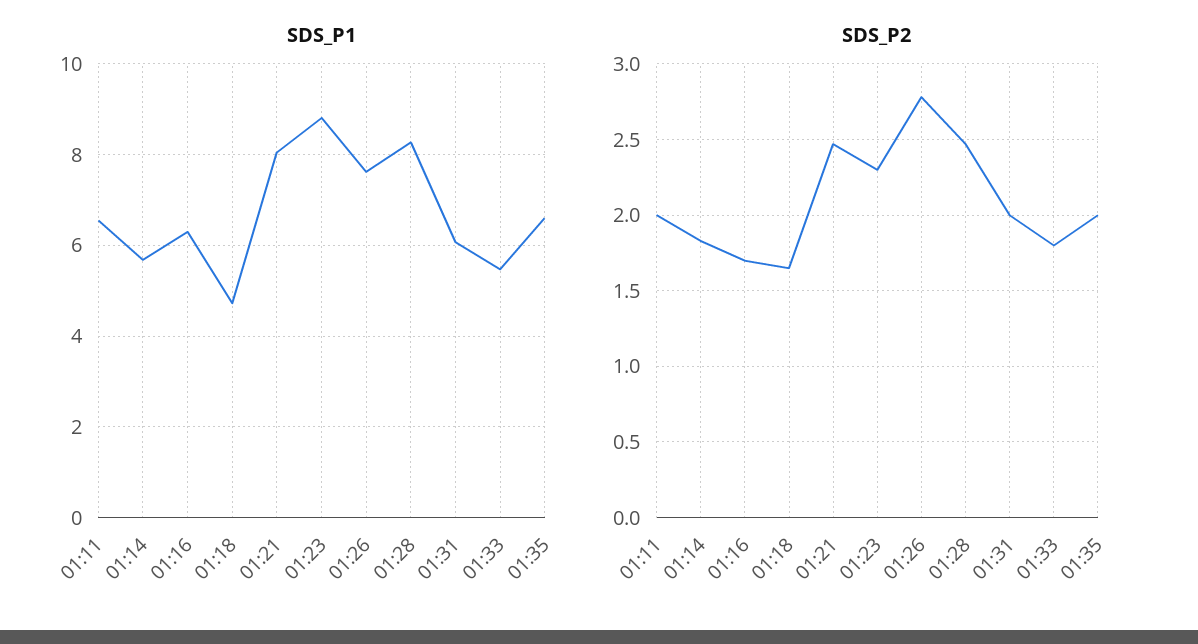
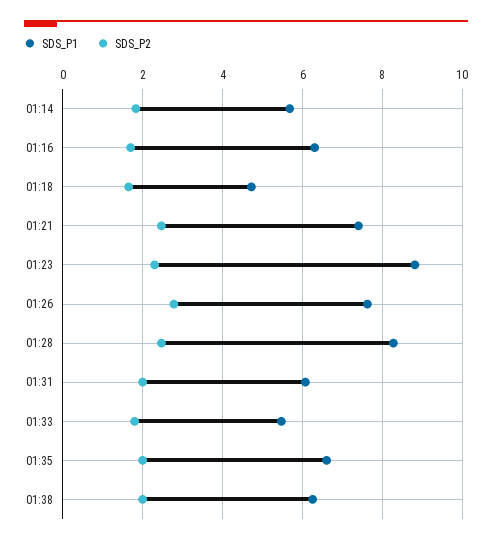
SDS_P1, 01:11: 6.6 -> none
SDS_P1, 01:21: 8 -> 7.4
SDS_P2, 01:11: 2 -> none
SDS_P1, 01:38: none -> 6.2
SDS_P2, 01:38: none -> 2

